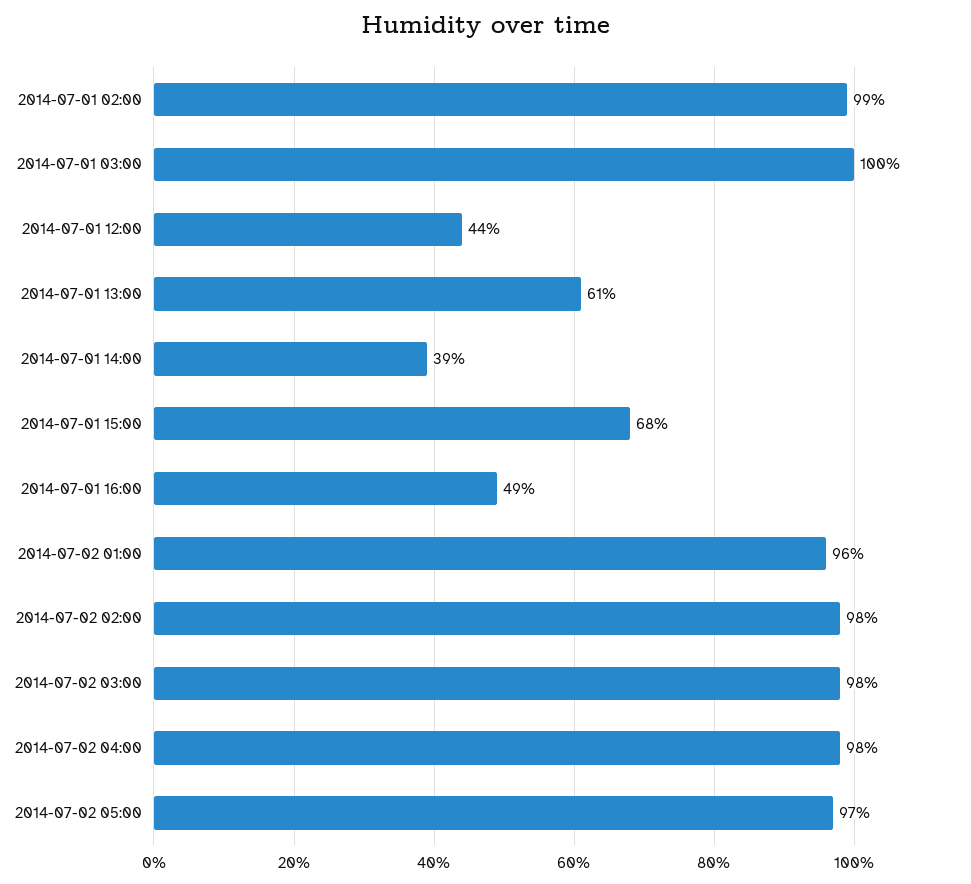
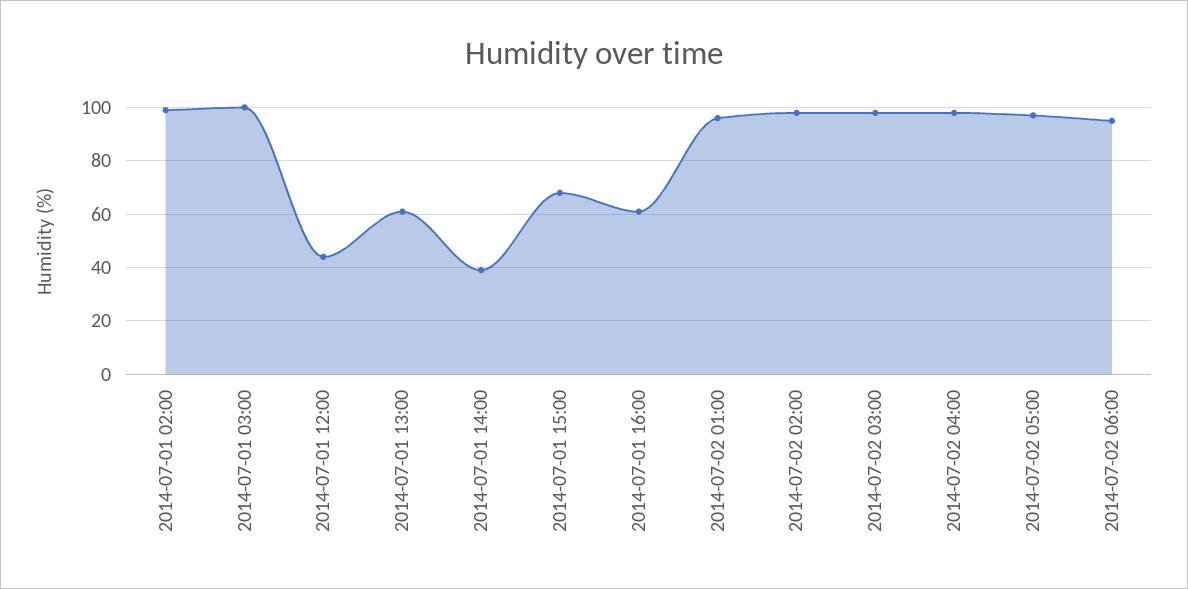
2014-07-01 16:00: 49 -> 60
2014-07-02 06:00: none -> 95

